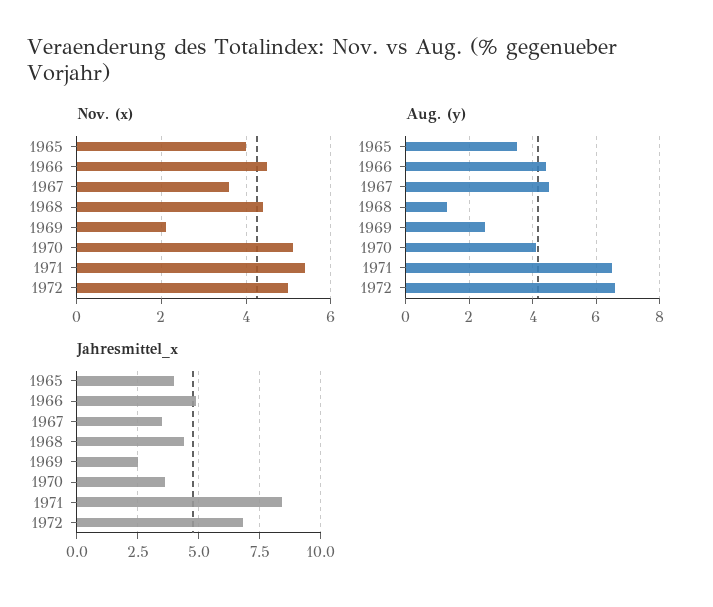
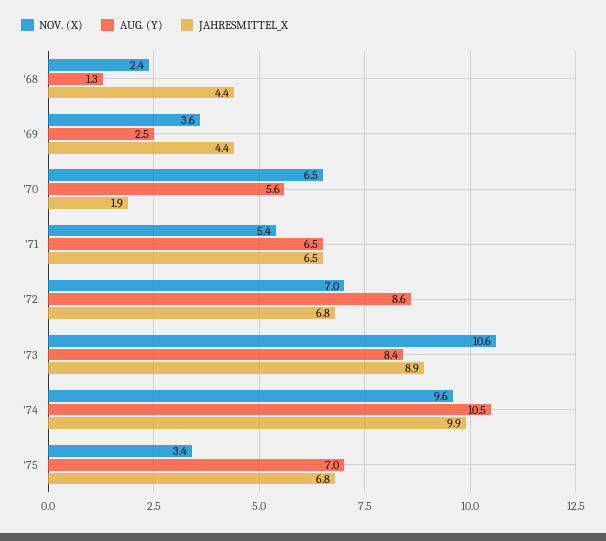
Nov. (x), 1965: 4 -> none
Nov. (x), 1966: 4.5 -> none
Nov. (x), 1967: 3.5 -> none
Nov. (x), 1968: 4.5 -> 2.4
Nov. (x), 1969: 2 -> 3.6
Nov. (x), 1970: 5 -> 6.5
Nov. (x), 1972: 5 -> 7
Aug. (y), 1965: 3.5 -> none
Aug. (y), 1966: 4.5 -> none
Aug. (y), 1967: 4.5 -> none
Aug. (y), 1970: 4 -> 5.6
Aug. (y), 1972: 6.5 -> 8.6
Jahresmittel_x, 1965: 4 -> none
Jahresmittel_x, 1966: 5 -> none
Jahresmittel_x, 1967: 3.5 -> none
Jahresmittel_x, 1969: 2.5 -> 4.4
Jahresmittel_x, 1970: 3.5 -> 1.9
Jahresmittel_x, 1971: 8.5 -> 6.5
Nov. (x), '73: none -> 10.6
Aug. (y), '73: none -> 8.4
Jahresmittel_x, '73: none -> 8.9
Nov. (x), '74: none -> 9.6
Aug. (y), '74: none -> 10.5
Jahresmittel_x, '74: none -> 9.9
Nov. (x), '75: none -> 3.4
Aug. (y), '75: none -> 7
Jahresmittel_x, '75: none -> 6.8

